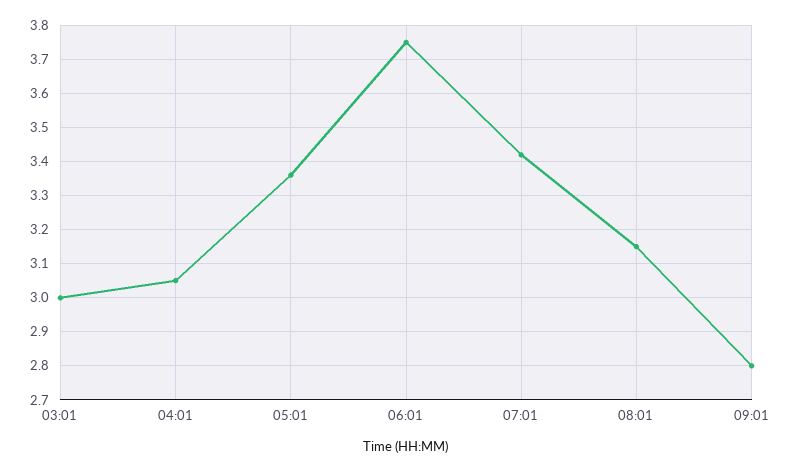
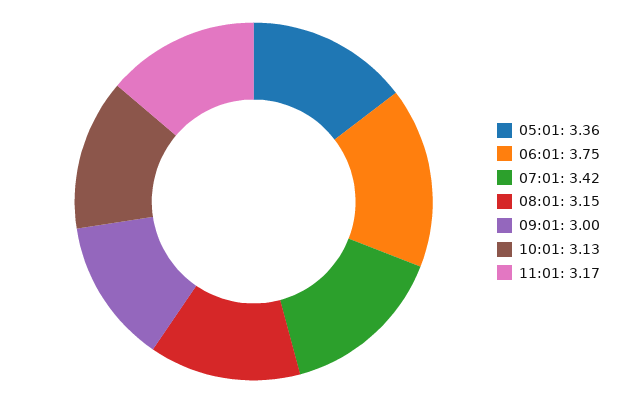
03:01: 3 -> none
04:01: 3.05 -> none
09:01: 2.8 -> 3
10:01: none -> 3.13
11:01: none -> 3.17

